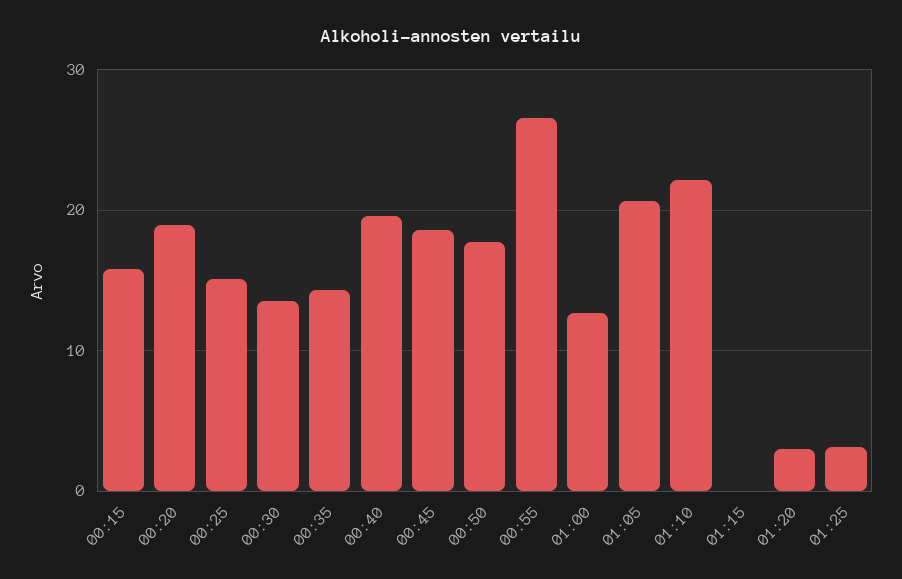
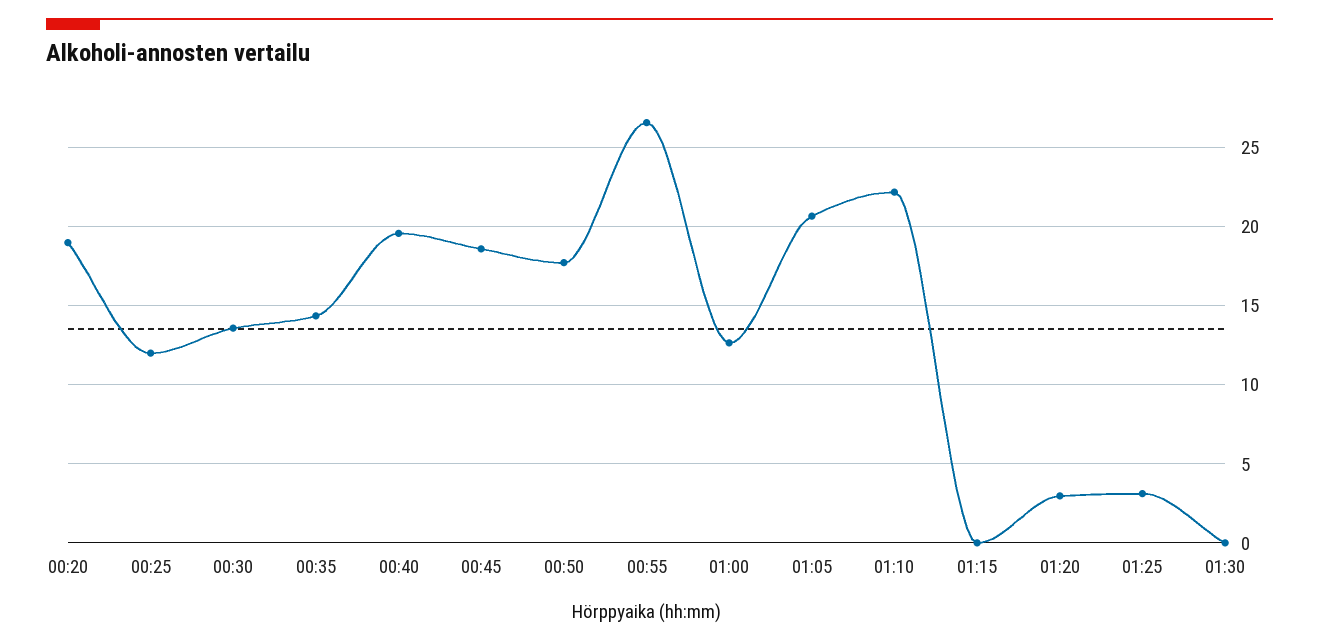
00:15: 16 -> none
00:25: 15 -> 12
01:30: none -> 0

